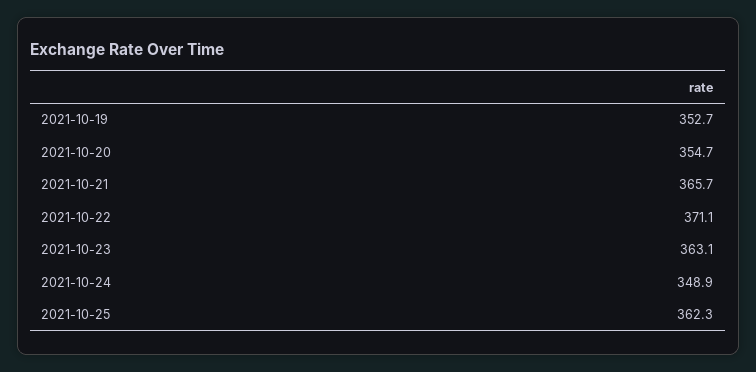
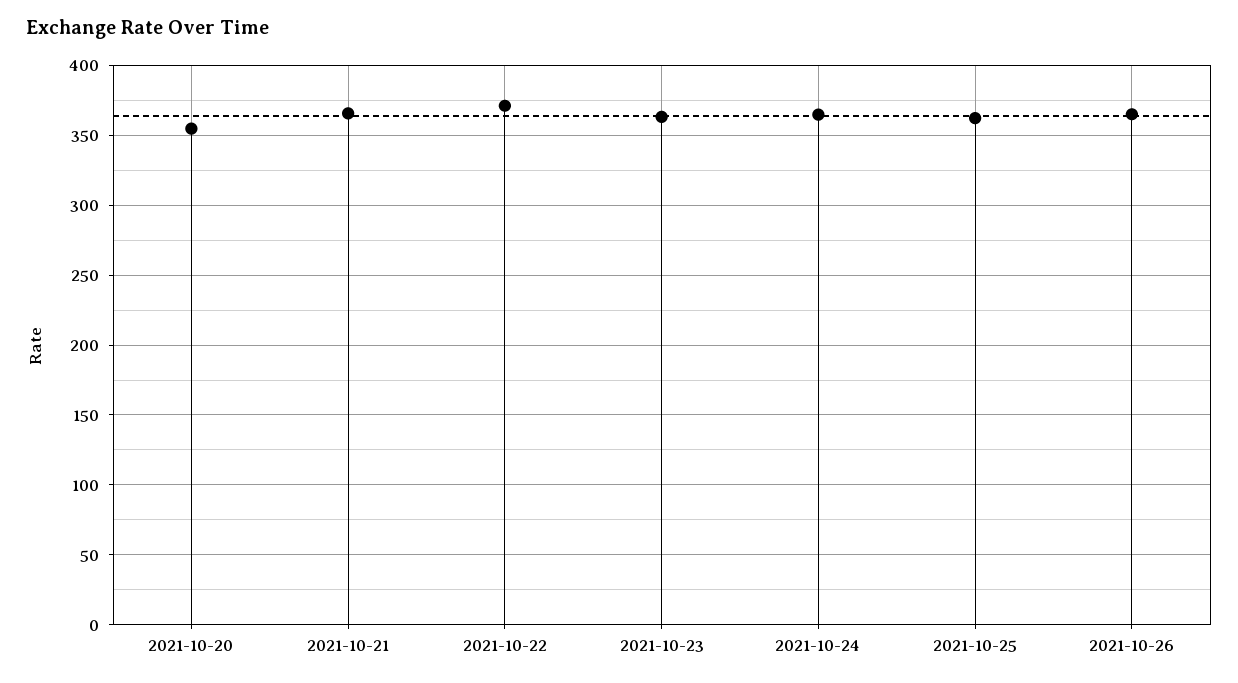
2021-10-19: 352.7 -> none
2021-10-24: 348.9 -> 365
2021-10-26: none -> 365

